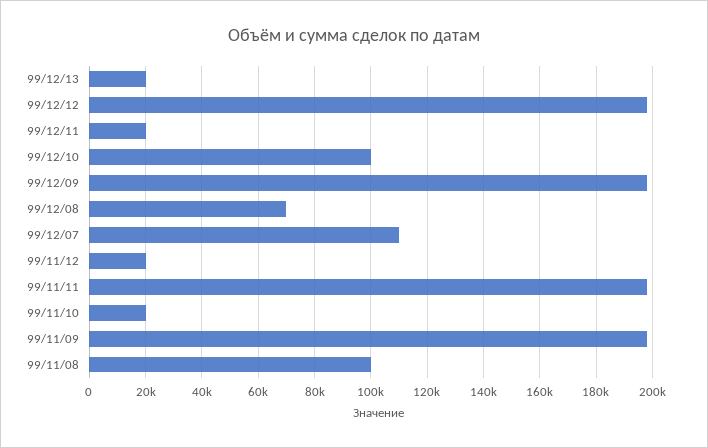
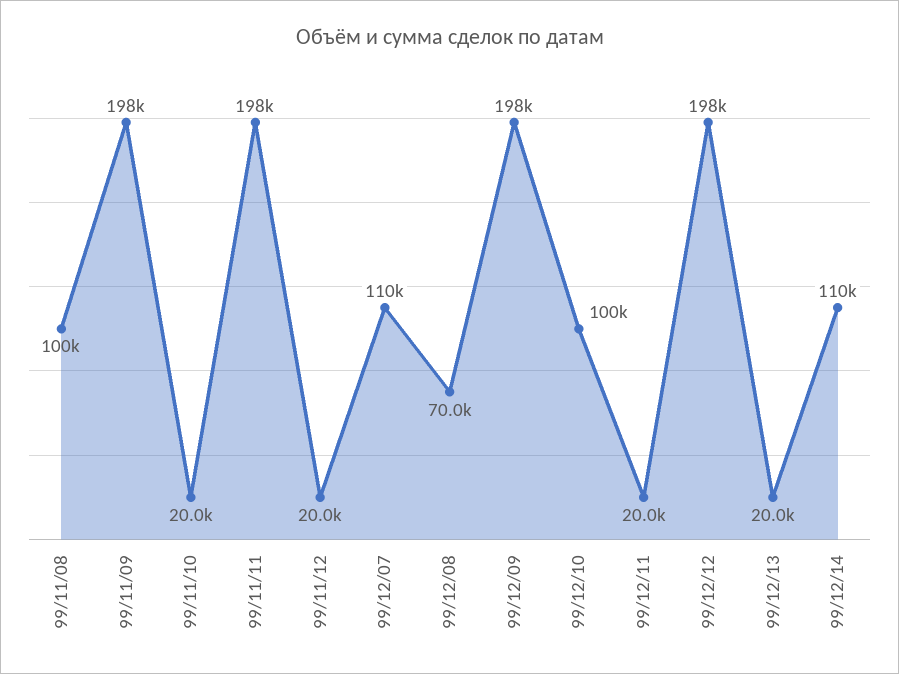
99/12/14: none -> 110000

